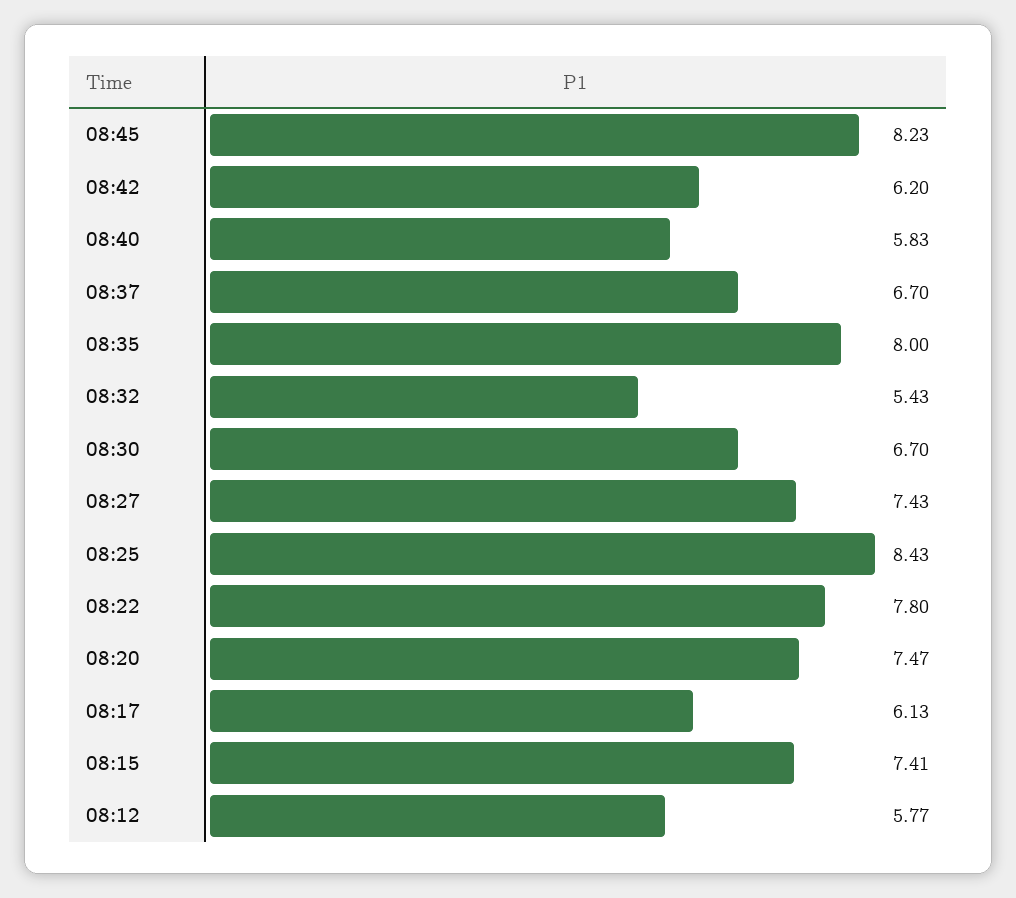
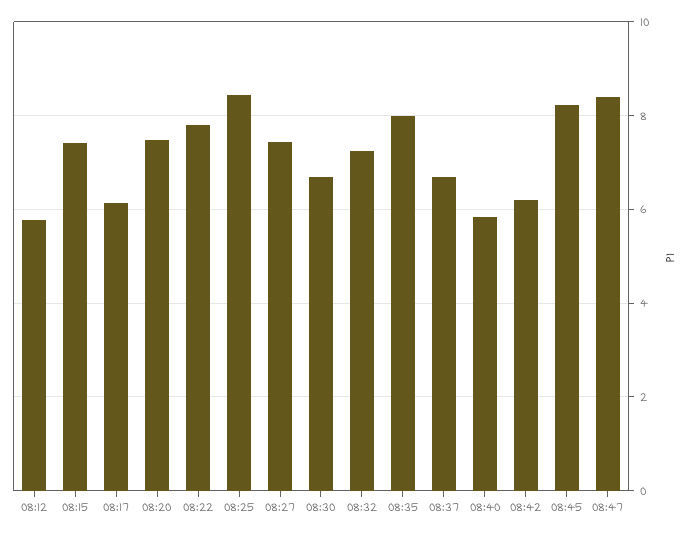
08:32: 5.43 -> 7.2
08:47: none -> 8.4

